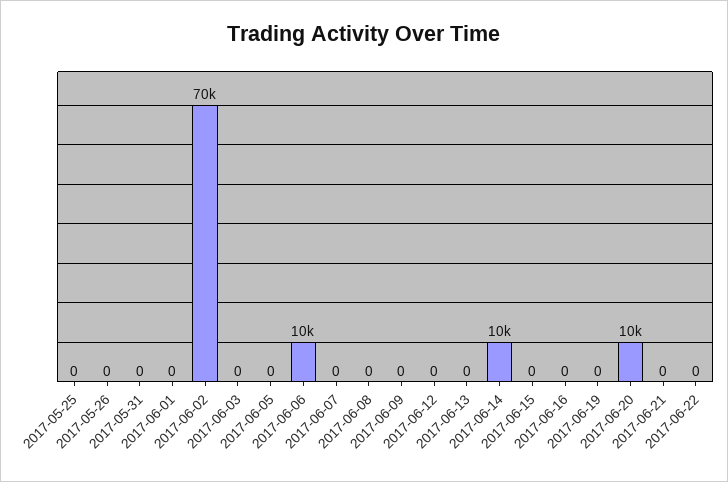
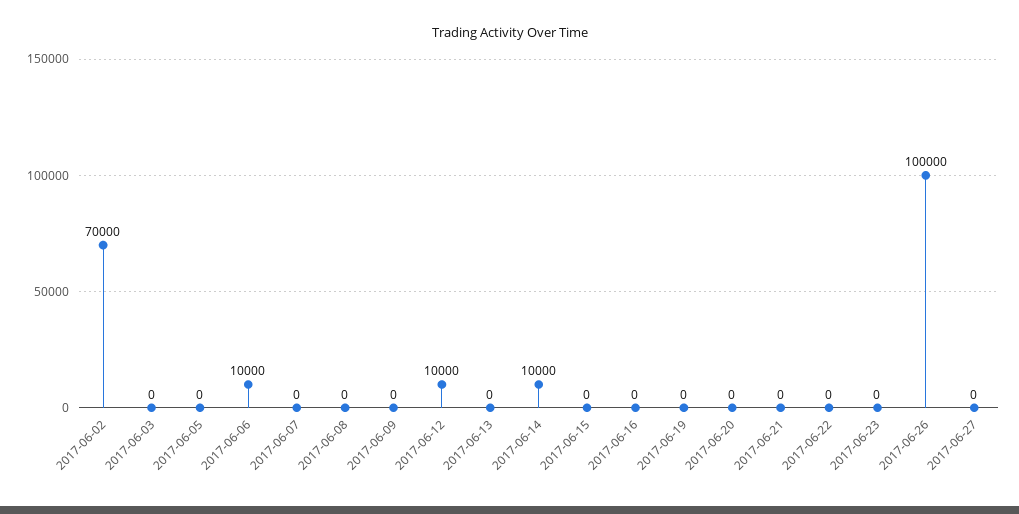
2017-05-25: 0 -> none
2017-05-26: 0 -> none
2017-05-31: 0 -> none
2017-06-01: 0 -> none
2017-06-12: 0 -> 10000
2017-06-20: 10000 -> 0
2017-06-23: none -> 0
2017-06-26: none -> 100000
2017-06-27: none -> 0

